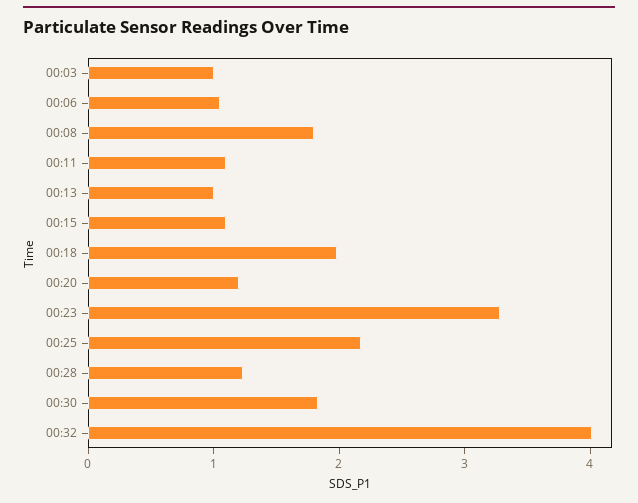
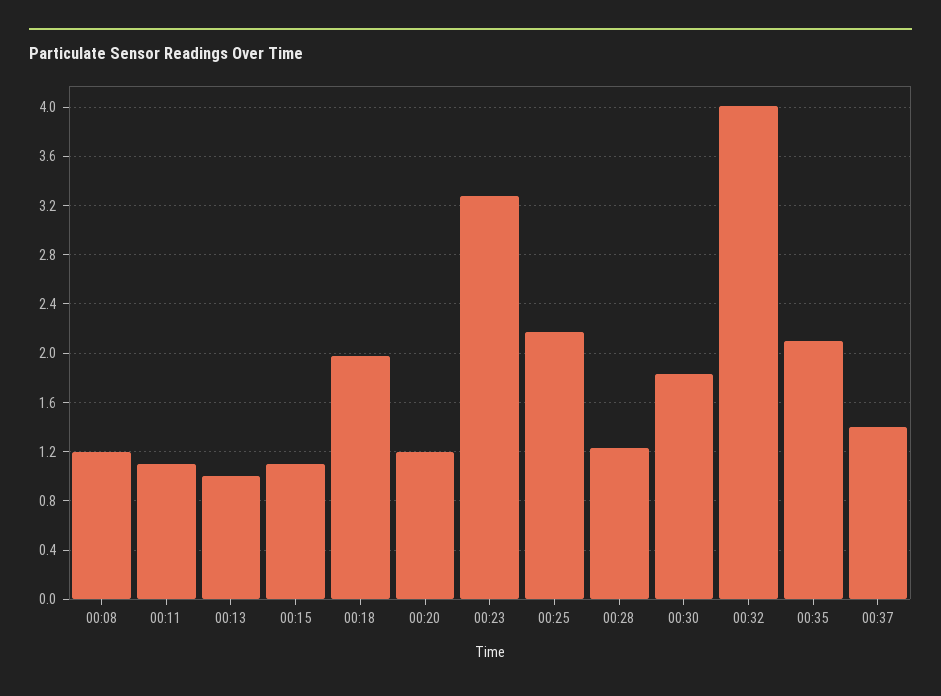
00:03: 1 -> none
00:06: 1 -> none
00:08: 1.8 -> 1.2
00:35: none -> 2.1
00:37: none -> 1.4

